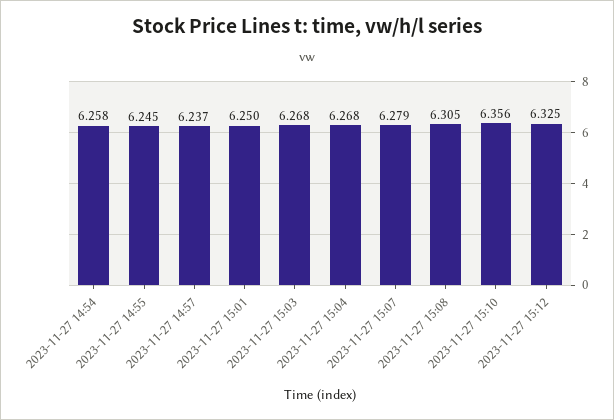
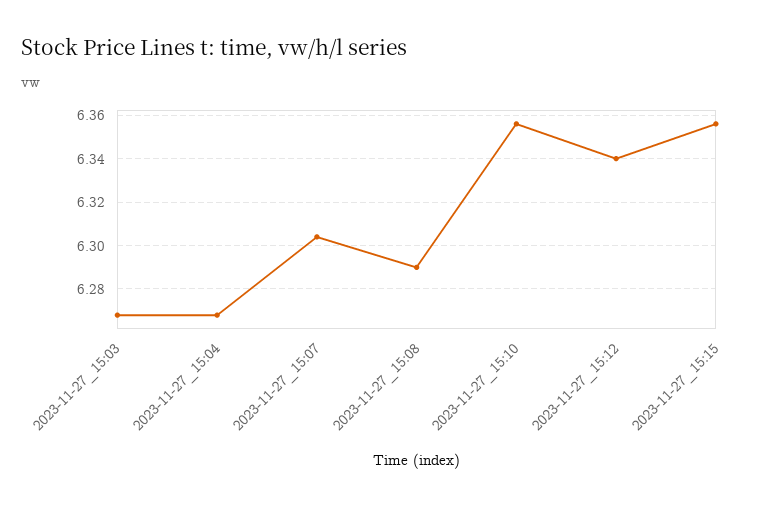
2023-11-27 14:54: 6.258 -> none
2023-11-27 14:55: 6.245 -> none
2023-11-27 14:57: 6.237 -> none
2023-11-27 15:01: 6.25 -> none
2023-11-27 15:07: 6.279 -> 6.305
2023-11-27 15:08: 6.305 -> 6.29
2023-11-27 15:12: 6.325 -> 6.34
2023-11-27_15:15: none -> 6.355

